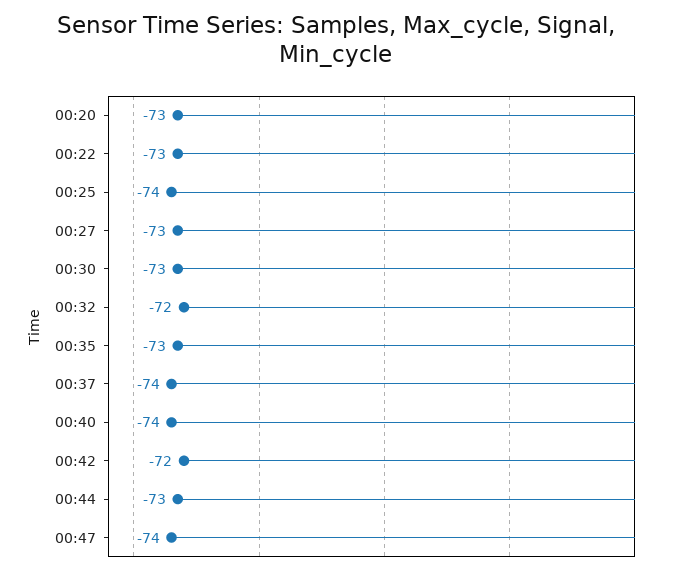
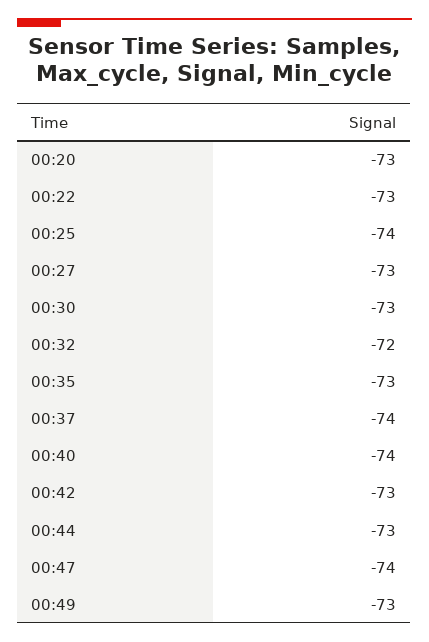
00:42: -72 -> -73
00:49: none -> -73

